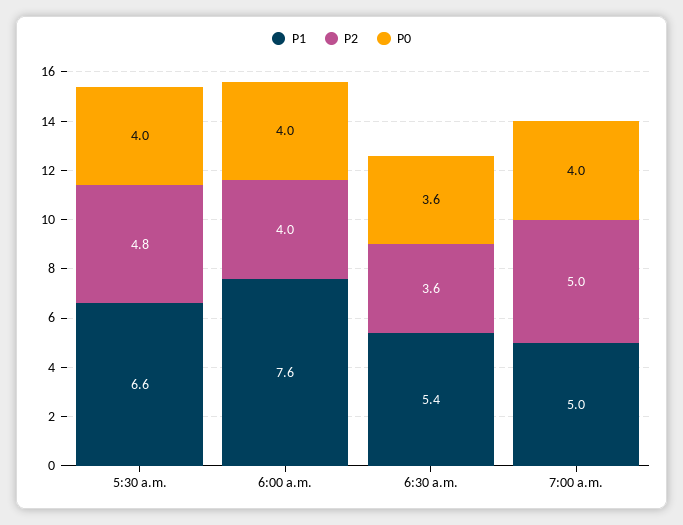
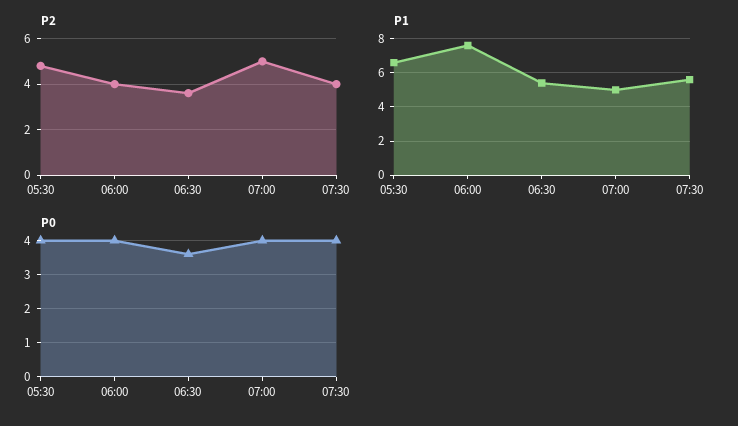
P2, 07:30: none -> 4
P1, 07:30: none -> 5.5
P0, 07:30: none -> 4

